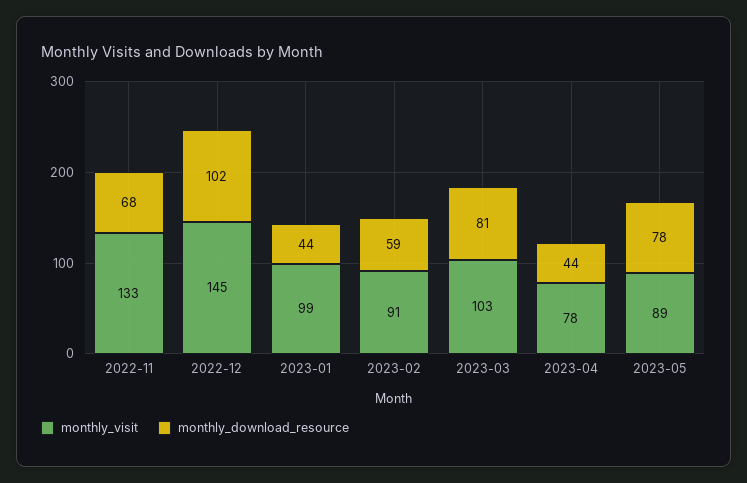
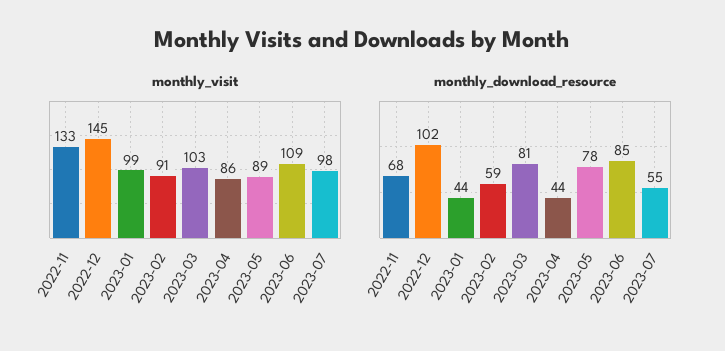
monthly_visit, 2023-04: 78 -> 86
monthly_visit, 2023-06: none -> 109
monthly_visit, 2023-07: none -> 98
monthly_download_resource, 2023-06: none -> 85
monthly_download_resource, 2023-07: none -> 55

